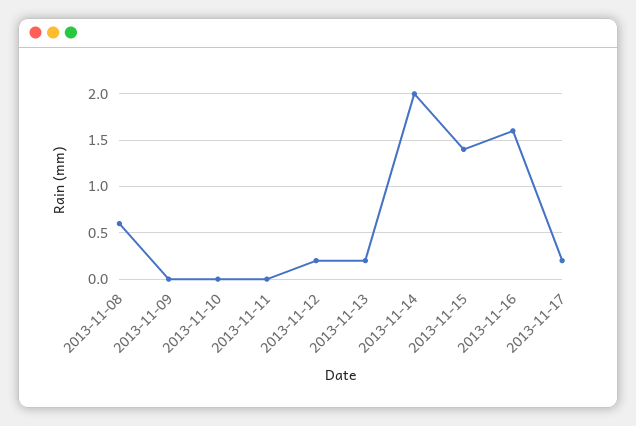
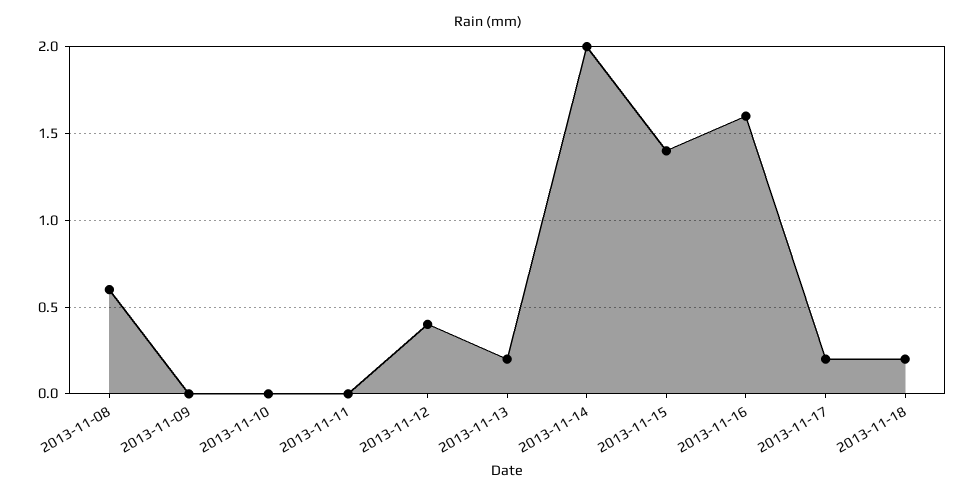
2013-11-12: 0.2 -> 0.4
2013-11-18: none -> 0.2

